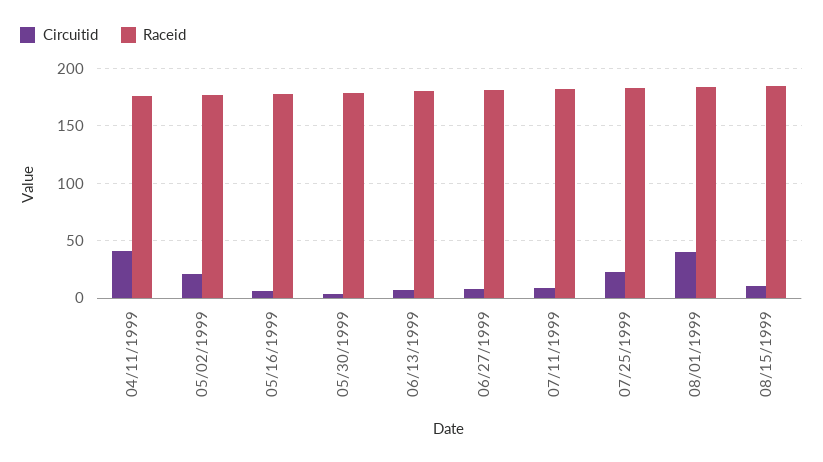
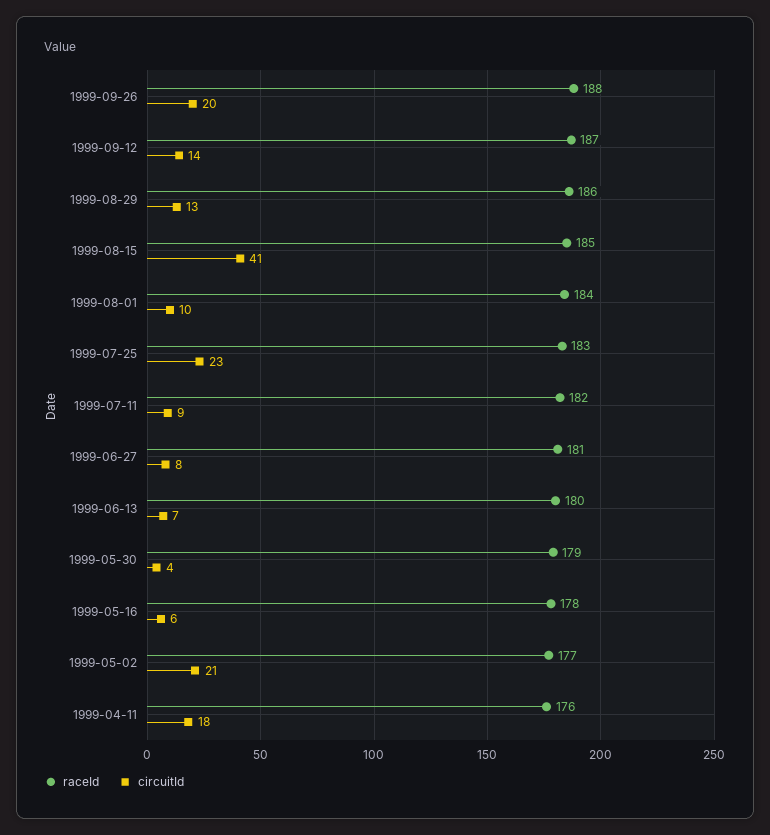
Circuitid, 04/11/1999: 40 -> 18
Circuitid, 08/01/1999: 40 -> 10
Circuitid, 08/15/1999: 10 -> 41
Raceid, 1999-09-26: none -> 188
Circuitid, 1999-09-26: none -> 20
Raceid, 1999-09-12: none -> 187
Circuitid, 1999-09-12: none -> 14
Raceid, 1999-08-29: none -> 186
Circuitid, 1999-08-29: none -> 13

